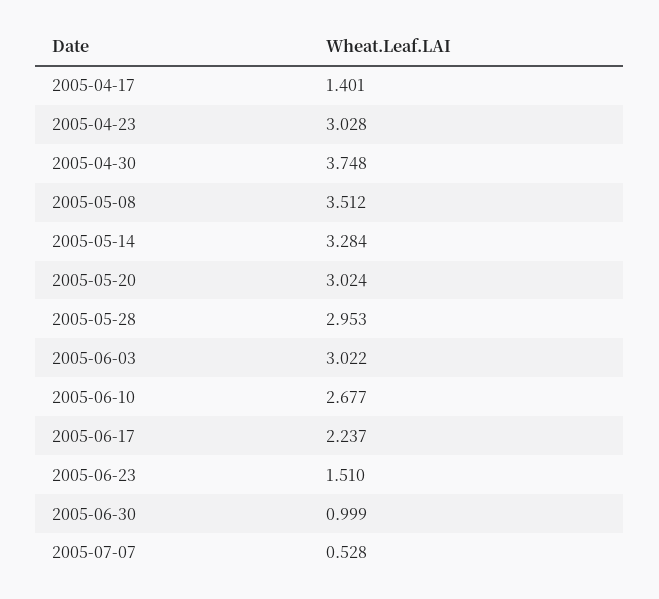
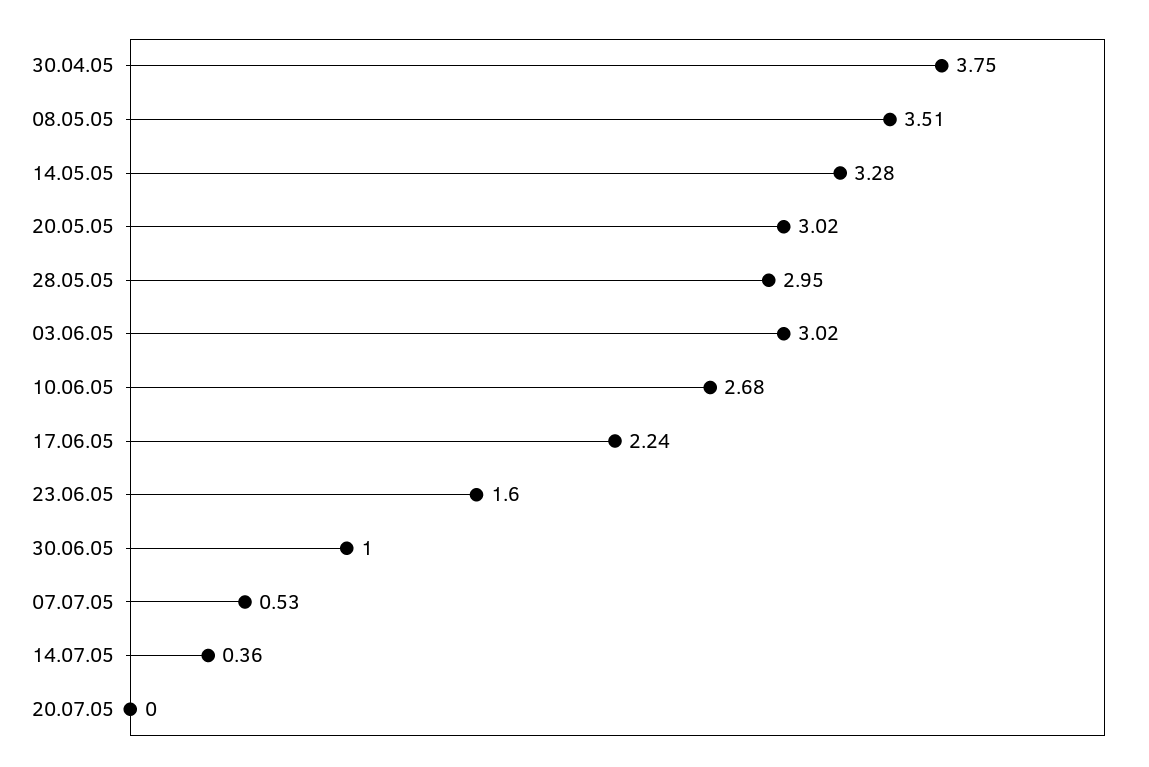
2005-04-17: 1.401 -> none
2005-04-23: 3.028 -> none
2005-06-23: 1.51 -> 1.6
14.07.05: none -> 0.36
20.07.05: none -> 0

